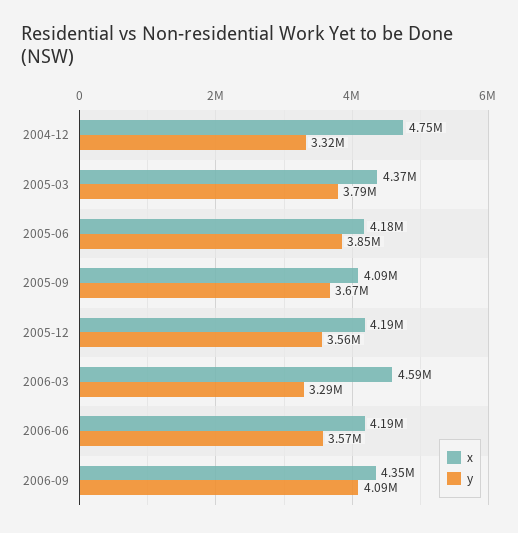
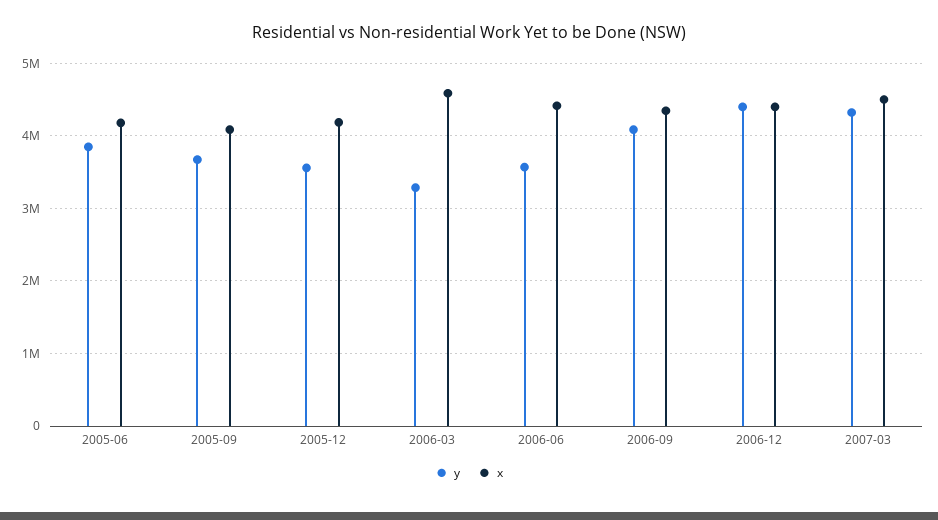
x, 2004-12: 4750000 -> none
y, 2004-12: 3320000 -> none
x, 2005-03: 4370000 -> none
y, 2005-03: 3790000 -> none
x, 2006-06: 4190000 -> 4400000
y, 2006-12: none -> 4400000
x, 2006-12: none -> 4400000
y, 2007-03: none -> 4300000
x, 2007-03: none -> 4500000

